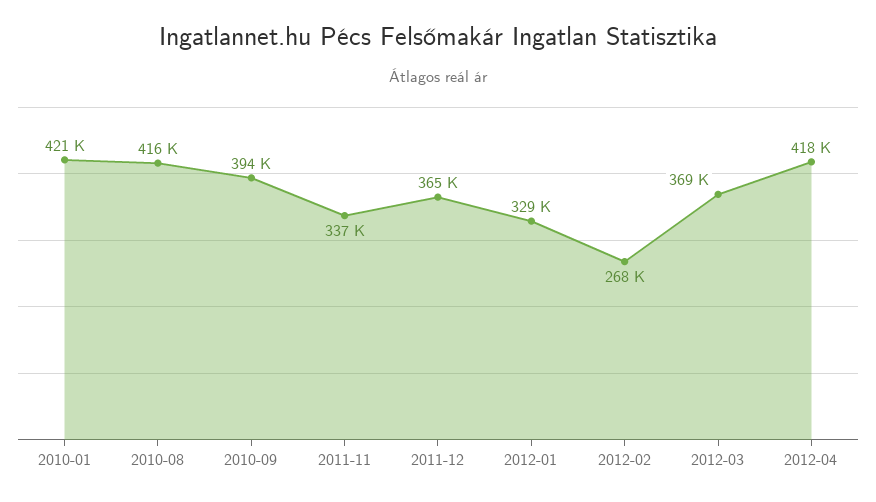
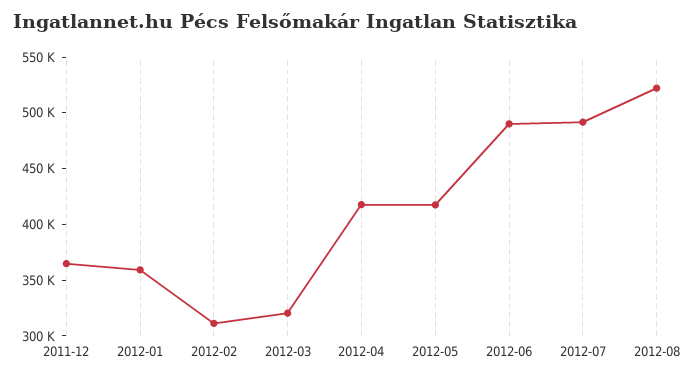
2010-01: 421000 -> none
2010-08: 416000 -> none
2010-09: 394000 -> none
2011-11: 337000 -> none
2012-01: 329000 -> 360000
2012-02: 268000 -> 310000
2012-03: 369000 -> 320000
2012-05: none -> 420000
2012-06: none -> 490000
2012-07: none -> 490000
2012-08: none -> 520000

